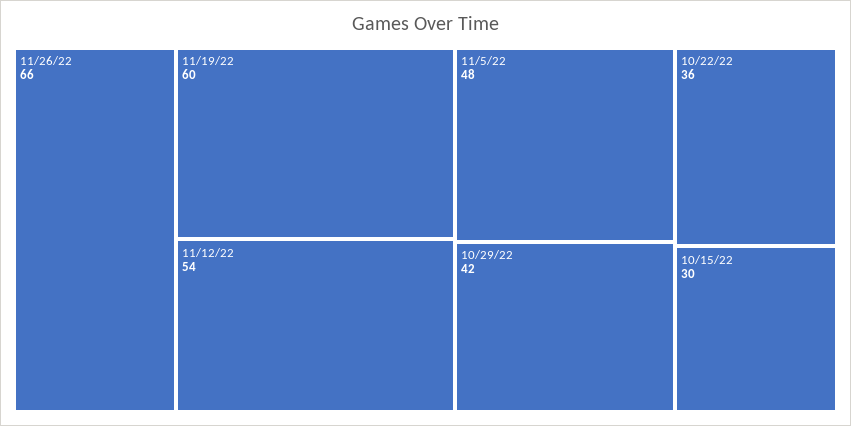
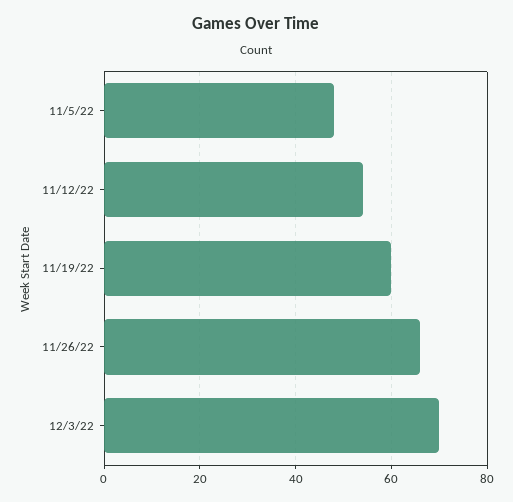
10/29/22: 42 -> none
10/22/22: 36 -> none
10/15/22: 30 -> none
12/3/22: none -> 70

